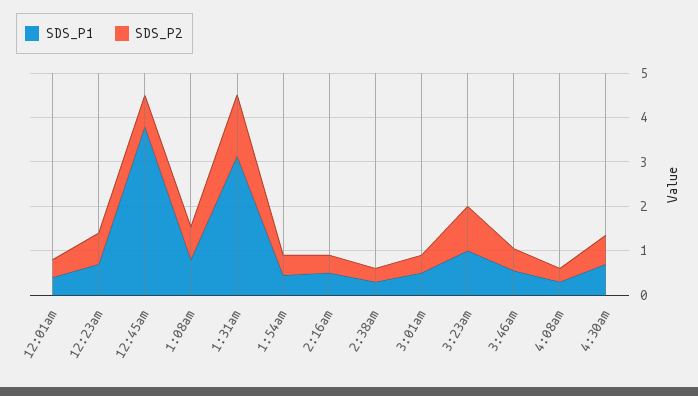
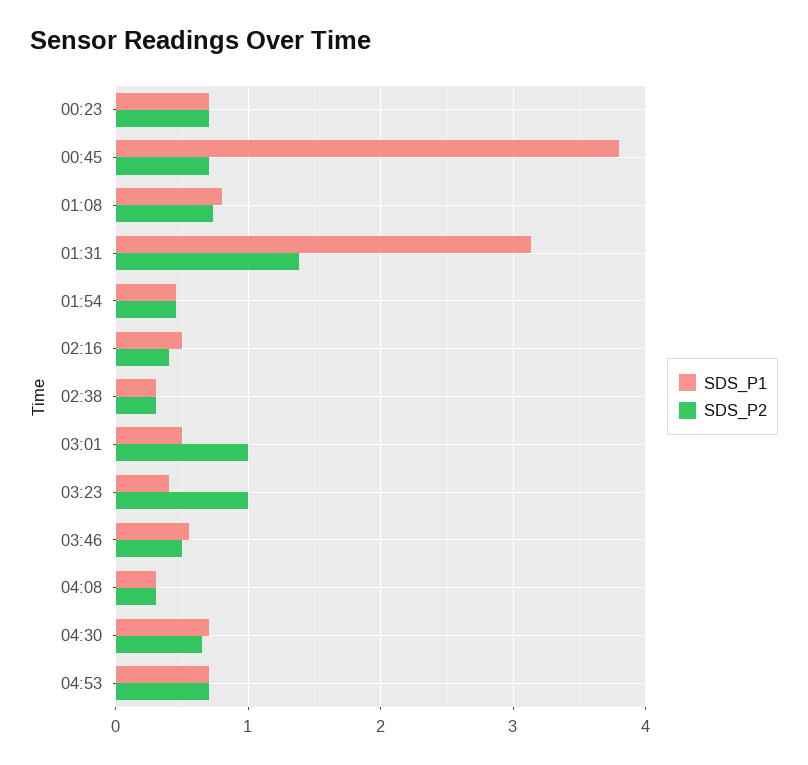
SDS_P1, 12:01am: 0.4 -> none
SDS_P2, 12:01am: 0.4 -> none
SDS_P2, 3:01am: 0.4 -> 1
SDS_P1, 3:23am: 1 -> 0.4
SDS_P1, 04:53: none -> 0.7
SDS_P2, 04:53: none -> 0.7

